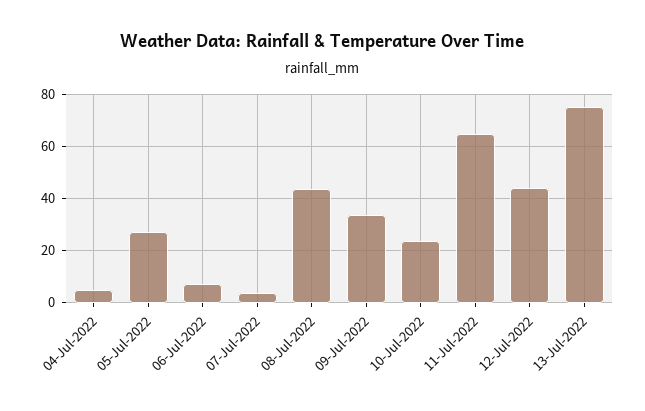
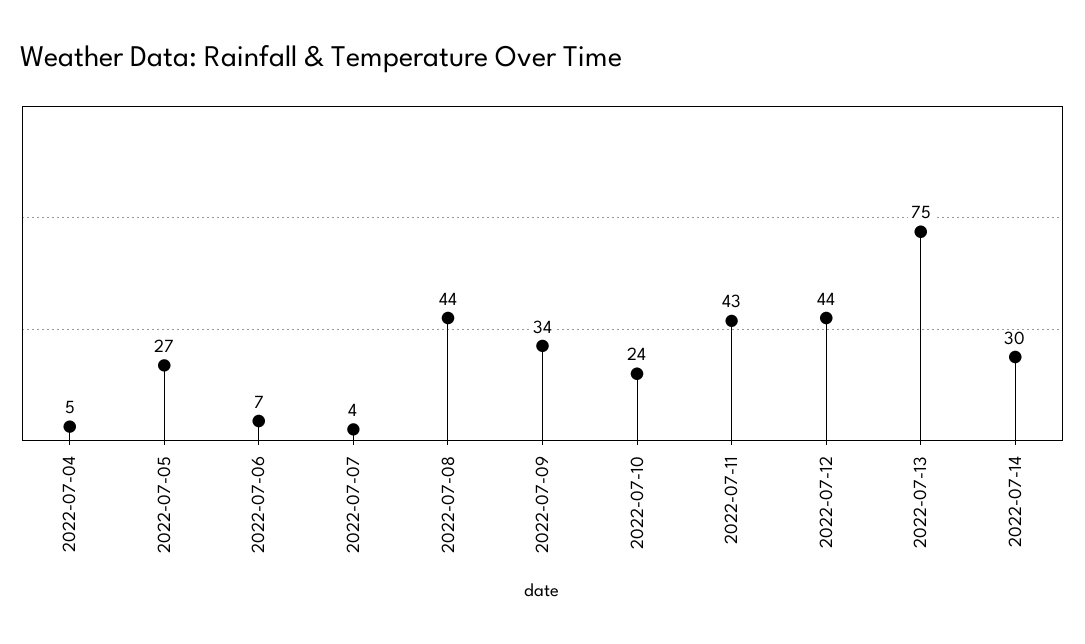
11-Jul-2022: 65 -> 43
2022-07-14: none -> 30

